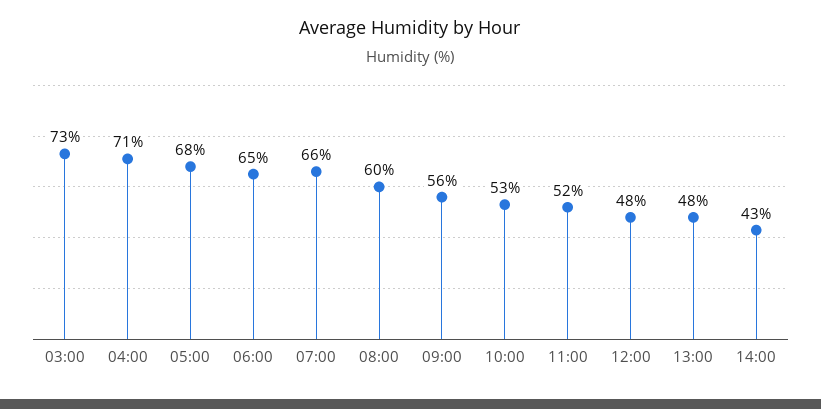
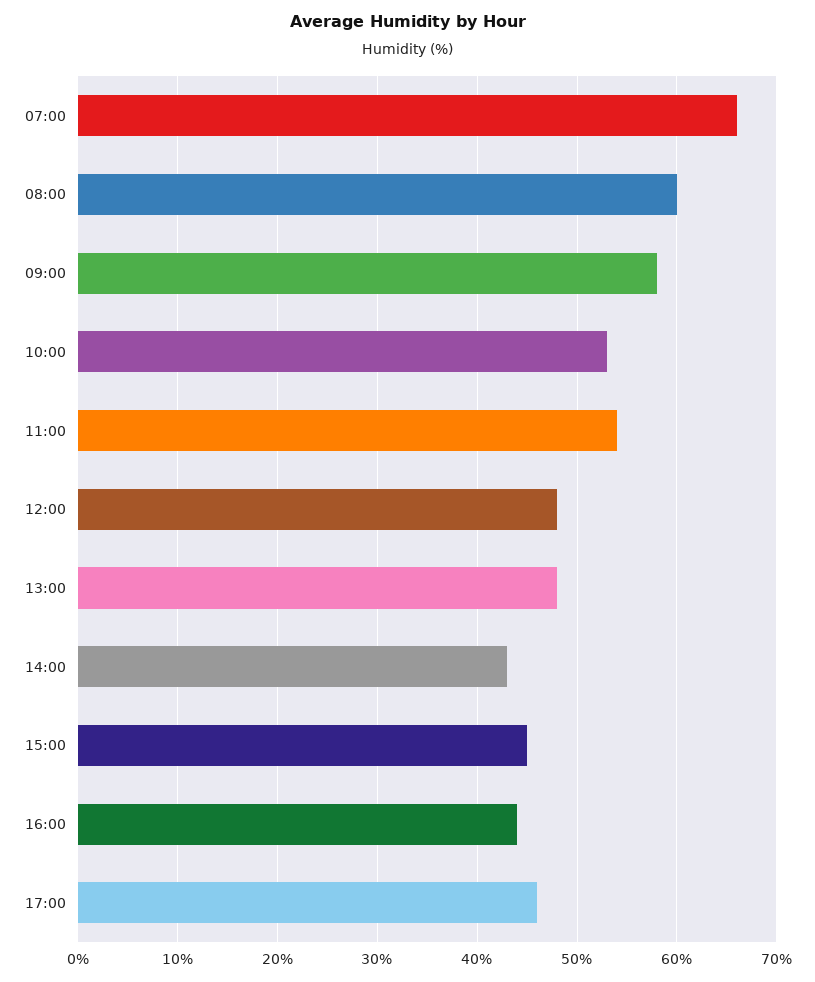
03:00: 73 -> none
04:00: 71 -> none
05:00: 68 -> none
06:00: 65 -> none
09:00: 56 -> 58
11:00: 52 -> 54
15:00: none -> 45
16:00: none -> 44
17:00: none -> 46

